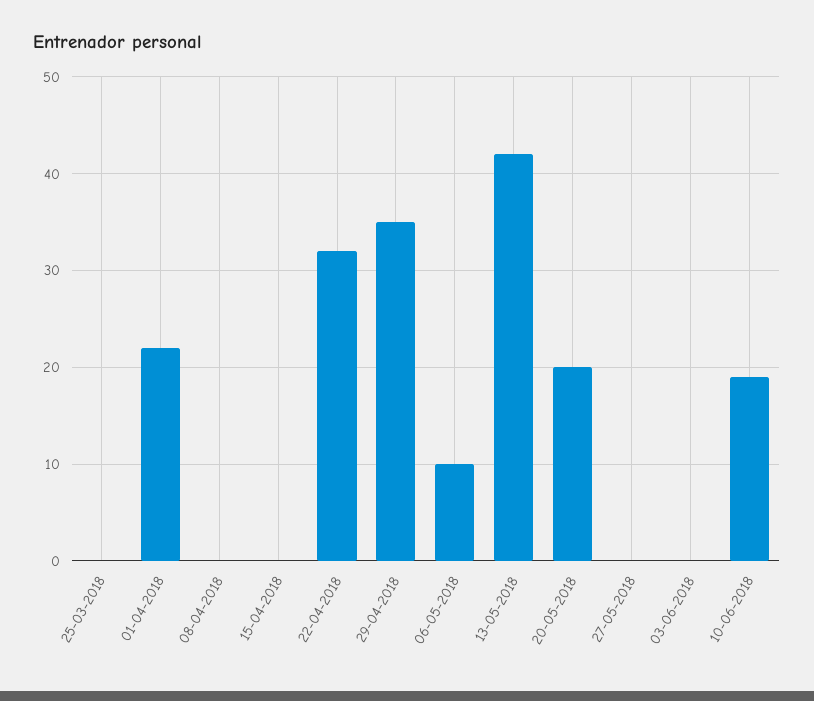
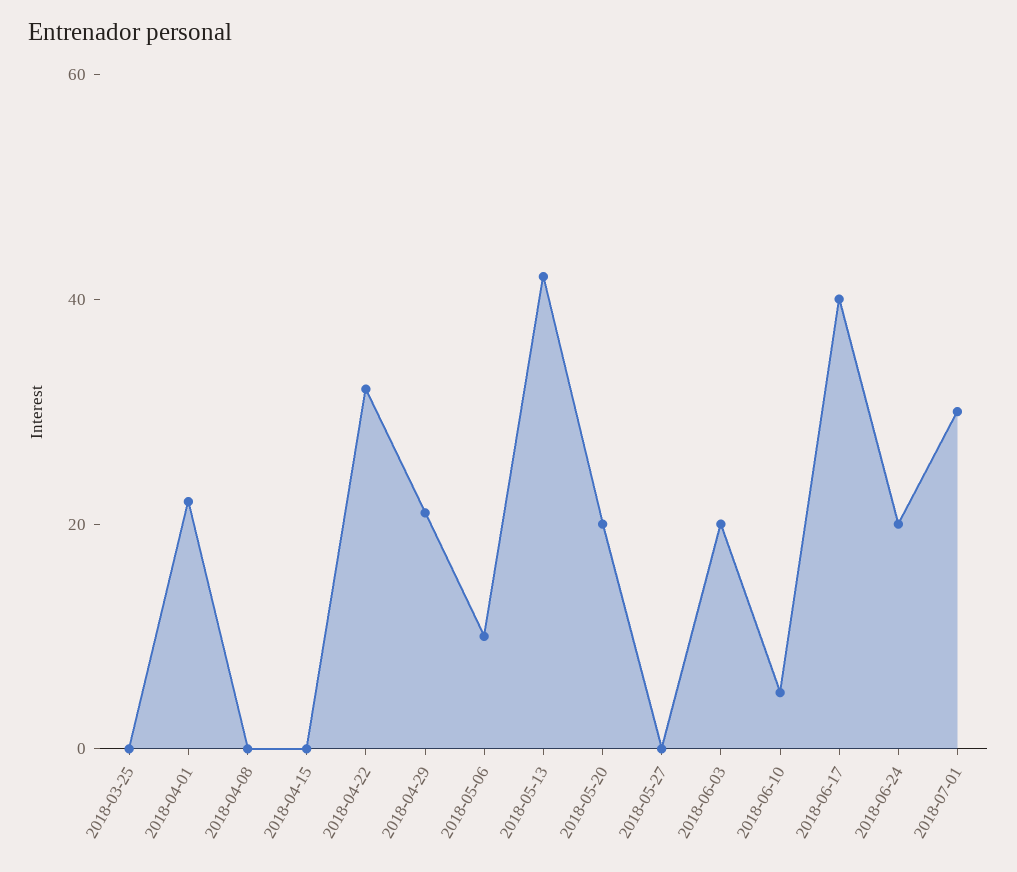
29-04-2018: 35 -> 20
03-06-2018: 0 -> 20
10-06-2018: 19 -> 5
2018-06-17: none -> 40
2018-06-24: none -> 20
2018-07-01: none -> 30

